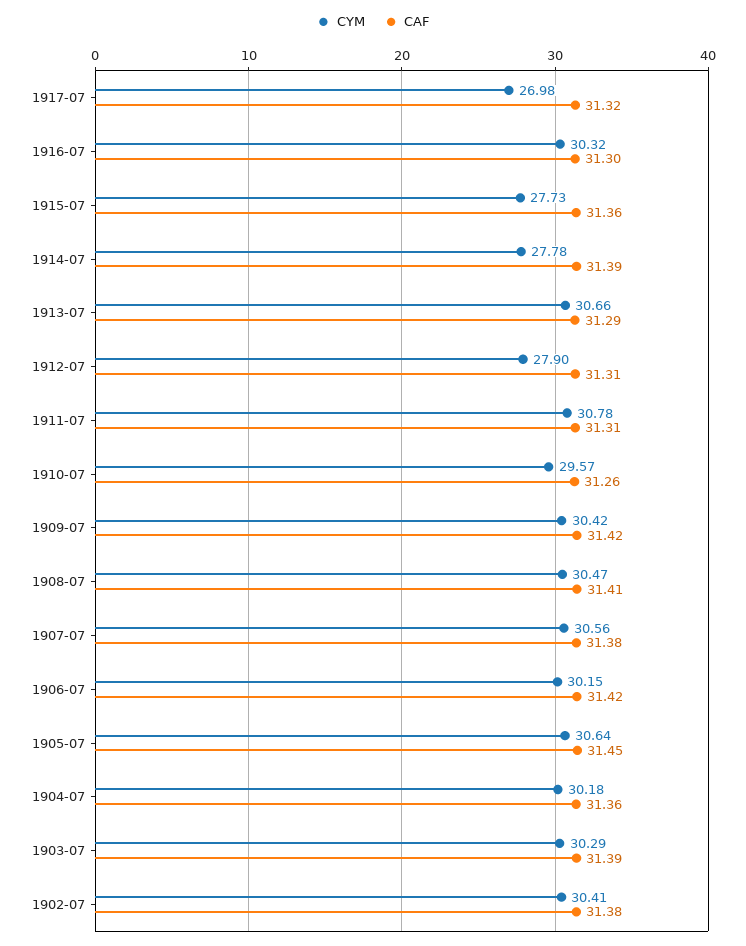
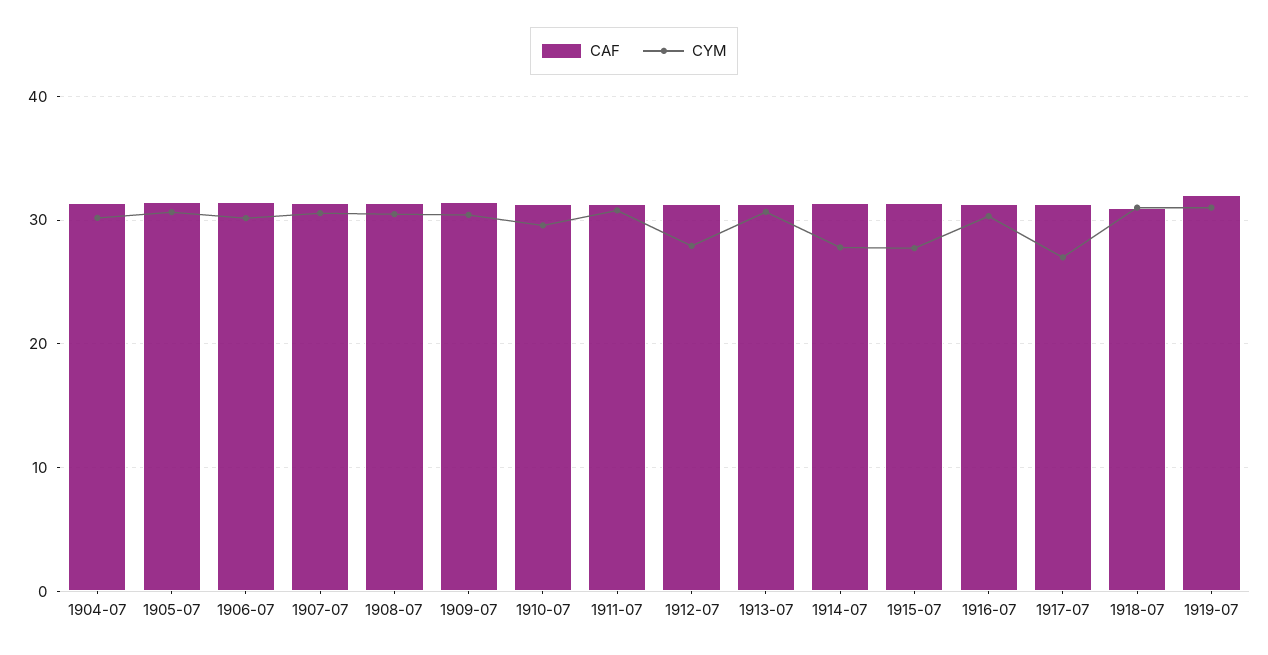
CYM, 1903-07: 30.29 -> none
CAF, 1903-07: 31.39 -> none
CYM, 1902-07: 30.41 -> none
CAF, 1902-07: 31.38 -> none
CAF, 1918-07: none -> 31
CYM, 1918-07: none -> 31
CAF, 1919-07: none -> 32
CYM, 1919-07: none -> 31

